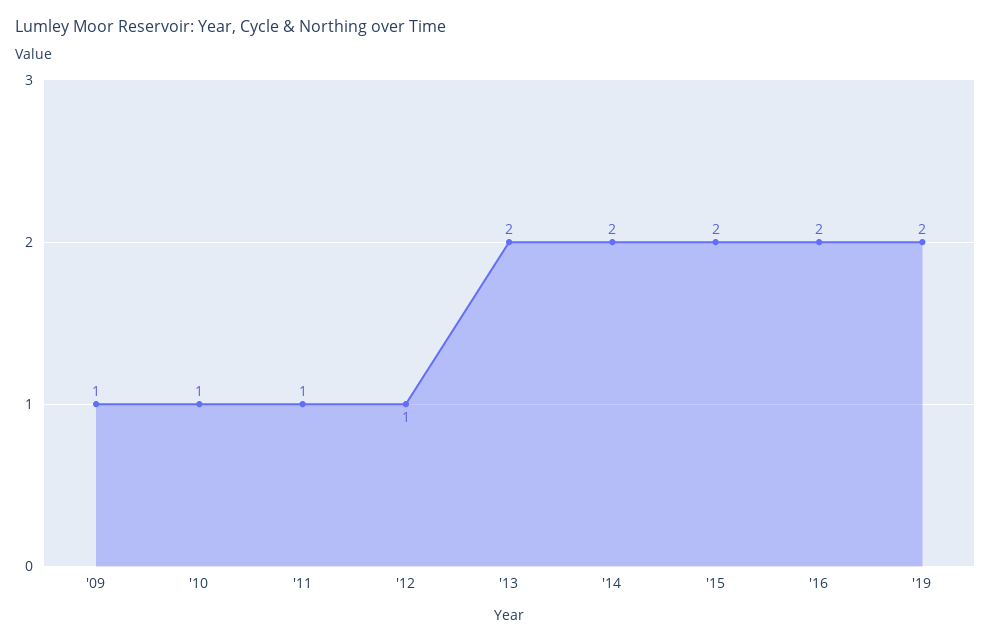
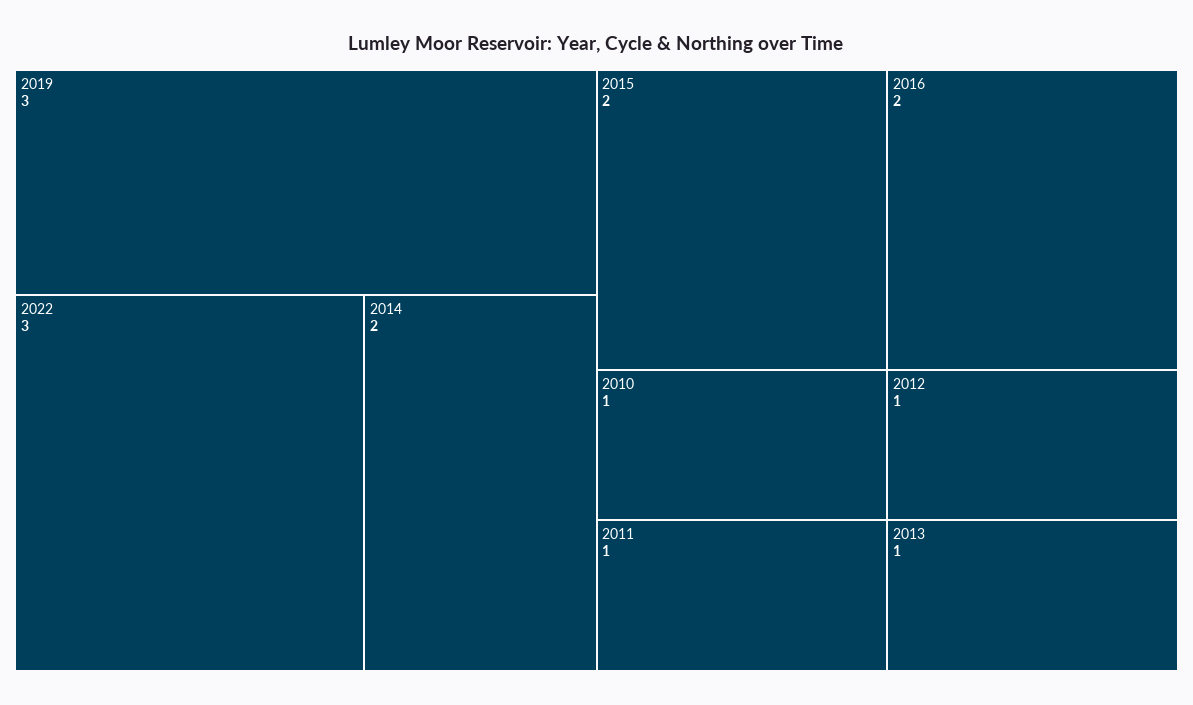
'09: 1 -> none
'13: 2 -> 1
'19: 2 -> 3
2022: none -> 3

